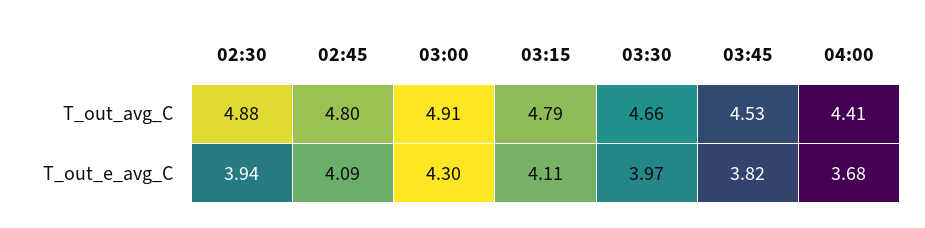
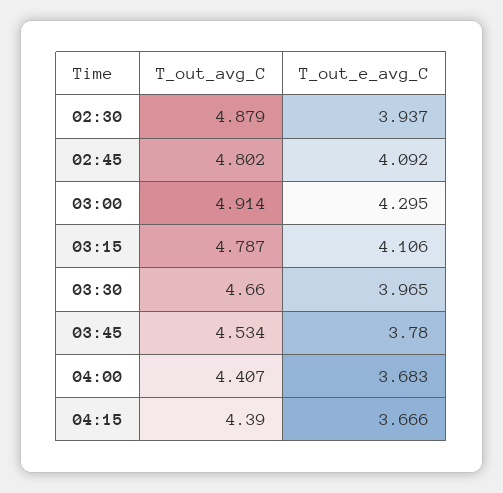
03:45, T_out_e_avg_C: 3.82 -> 3.78
04:15, T_out_avg_C: none -> 4.39
04:15, T_out_e_avg_C: none -> 3.666

